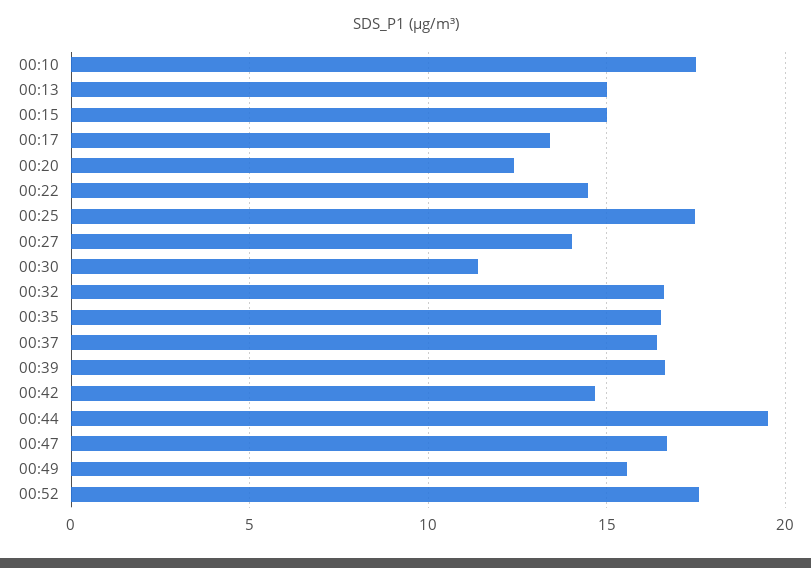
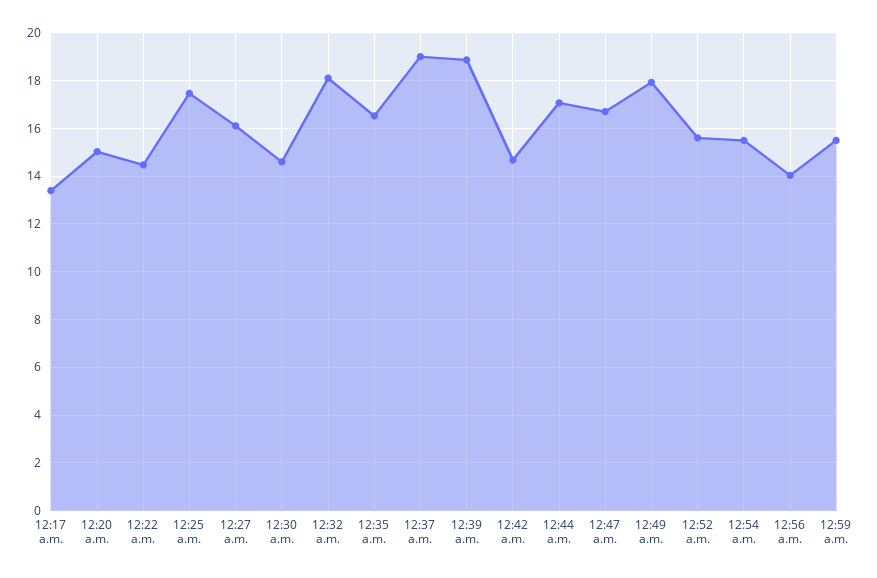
00:10: 17.5 -> none
00:13: 15 -> none
00:15: 15 -> none
00:20: 12.5 -> 15
00:27: 14 -> 16
00:30: 11.5 -> 14.5
00:32: 16.5 -> 18
00:37: 16.5 -> 19
00:39: 16.5 -> 19
00:44: 19.5 -> 17
00:49: 15.5 -> 18
00:52: 17.5 -> 15.5
12:54 a.m.: none -> 15.5
12:56 a.m.: none -> 14
12:59 a.m.: none -> 15.5

